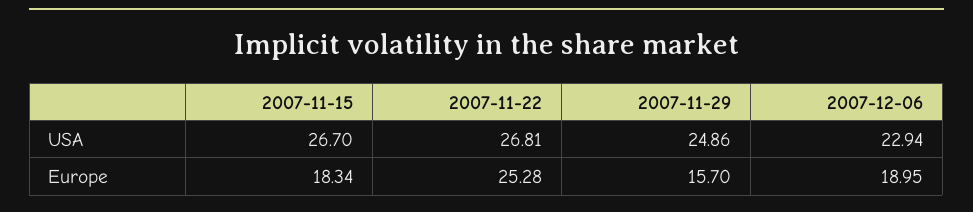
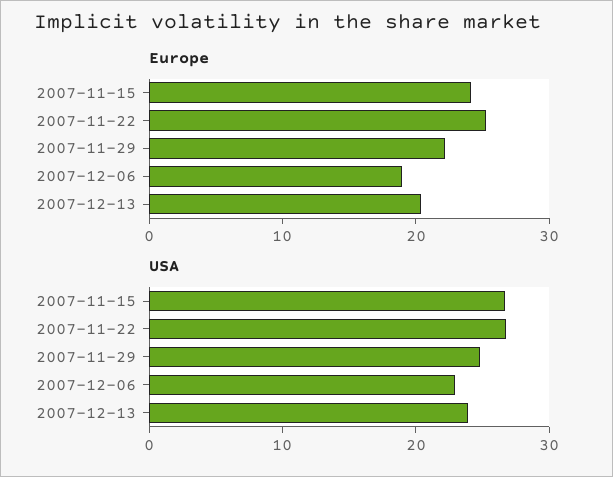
Europe, 2007-11-15: 18.34 -> 24
Europe, 2007-11-29: 15.7 -> 22
Europe, 2007-12-13: none -> 20
USA, 2007-12-13: none -> 24

